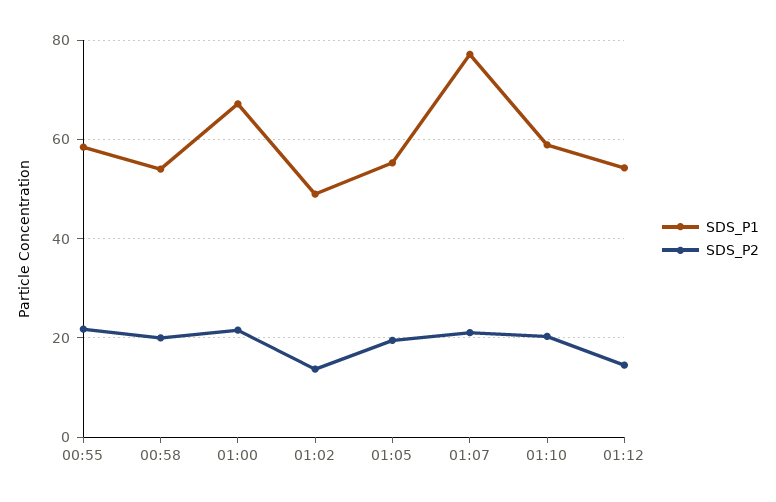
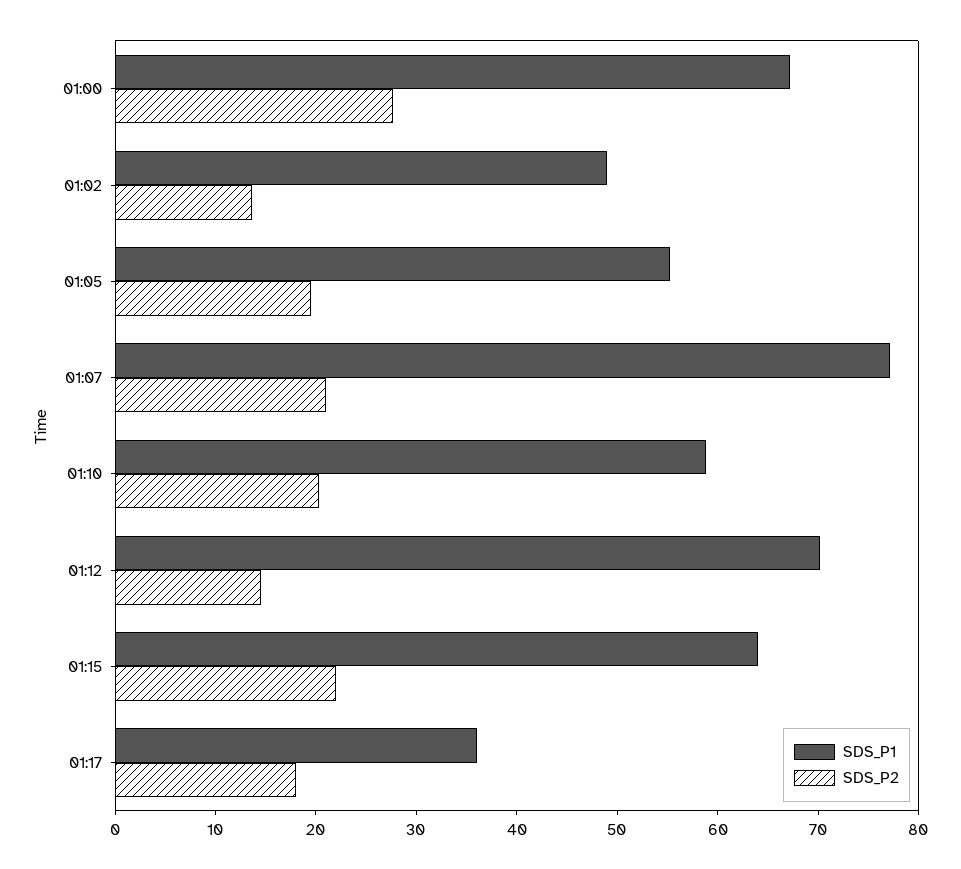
SDS_P1, 00:55: 58 -> none
SDS_P2, 00:55: 22 -> none
SDS_P1, 00:58: 54 -> none
SDS_P2, 00:58: 20 -> none
SDS_P2, 01:00: 22 -> 28
SDS_P1, 01:12: 54 -> 70
SDS_P1, 01:15: none -> 64
SDS_P2, 01:15: none -> 22
SDS_P1, 01:17: none -> 36
SDS_P2, 01:17: none -> 18

